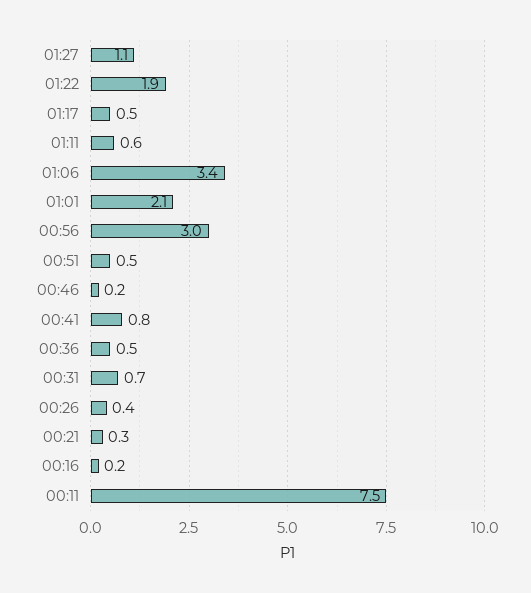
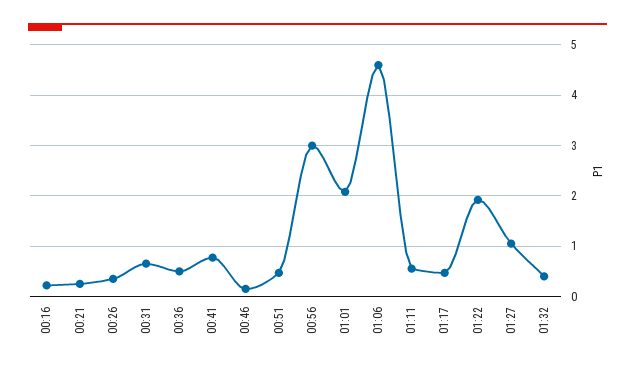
01:06: 3.4 -> 4.6
00:11: 7.5 -> none
01:32: none -> 0.4

